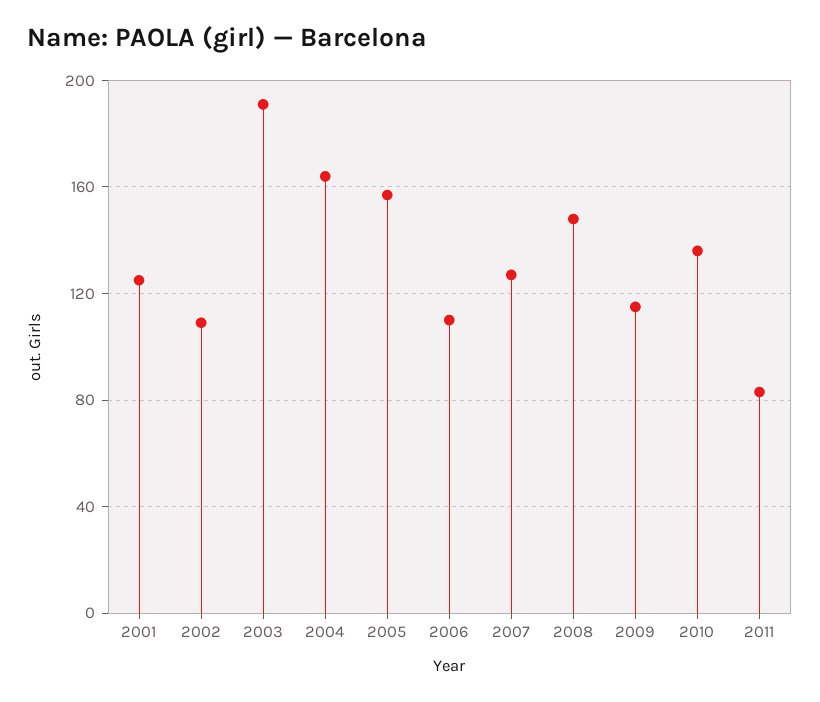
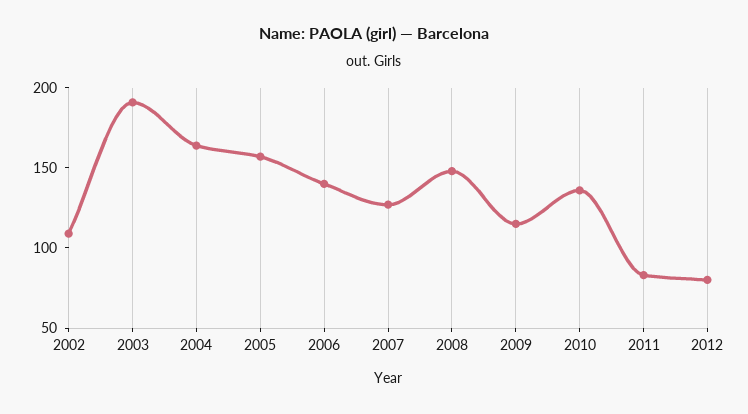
2001: 125 -> none
2006: 110 -> 140
2012: none -> 80

